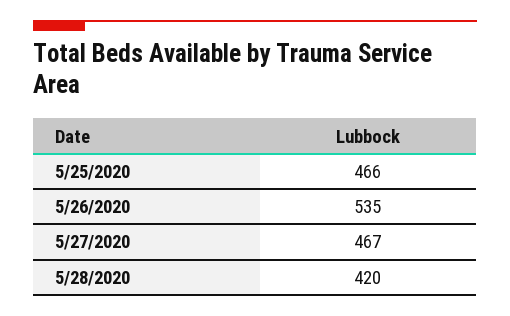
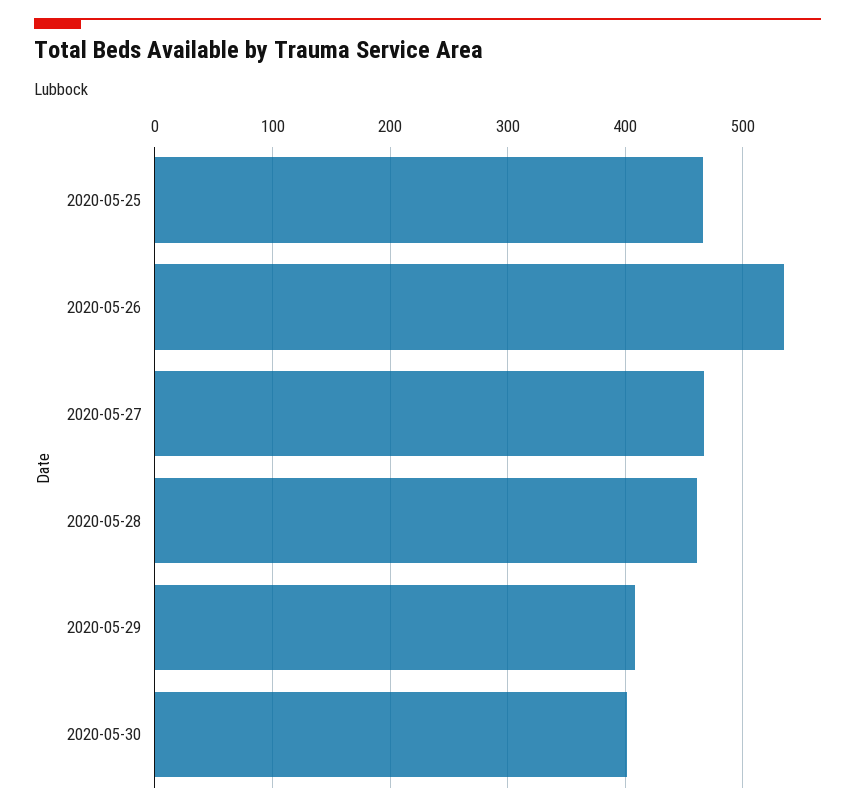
5/28/2020: 420 -> 460
2020-05-29: none -> 410
2020-05-30: none -> 400

